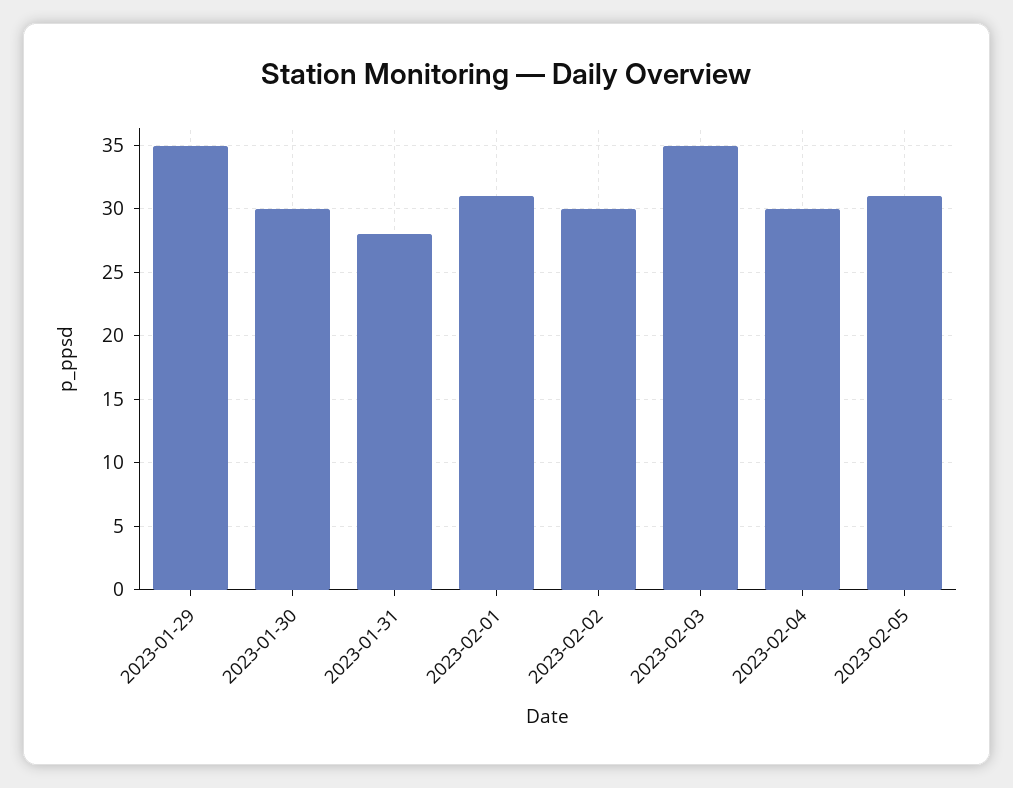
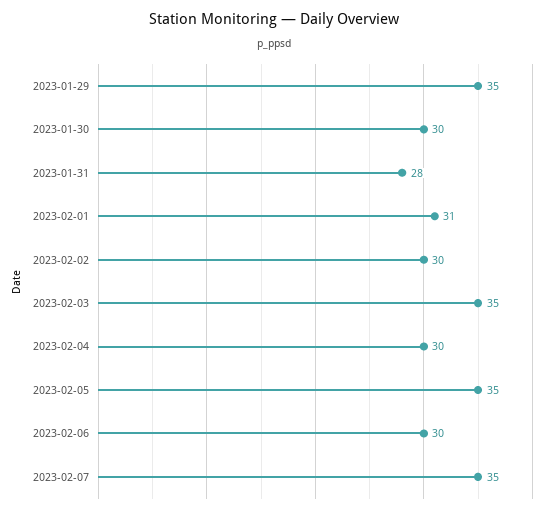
2023-02-05: 31 -> 35
2023-02-06: none -> 30
2023-02-07: none -> 35

